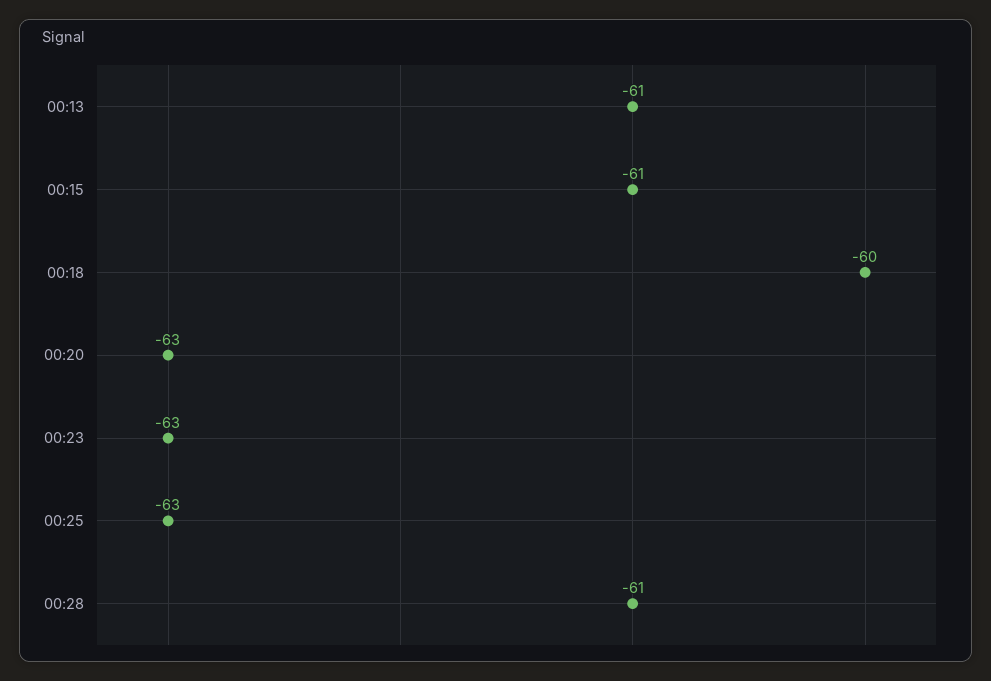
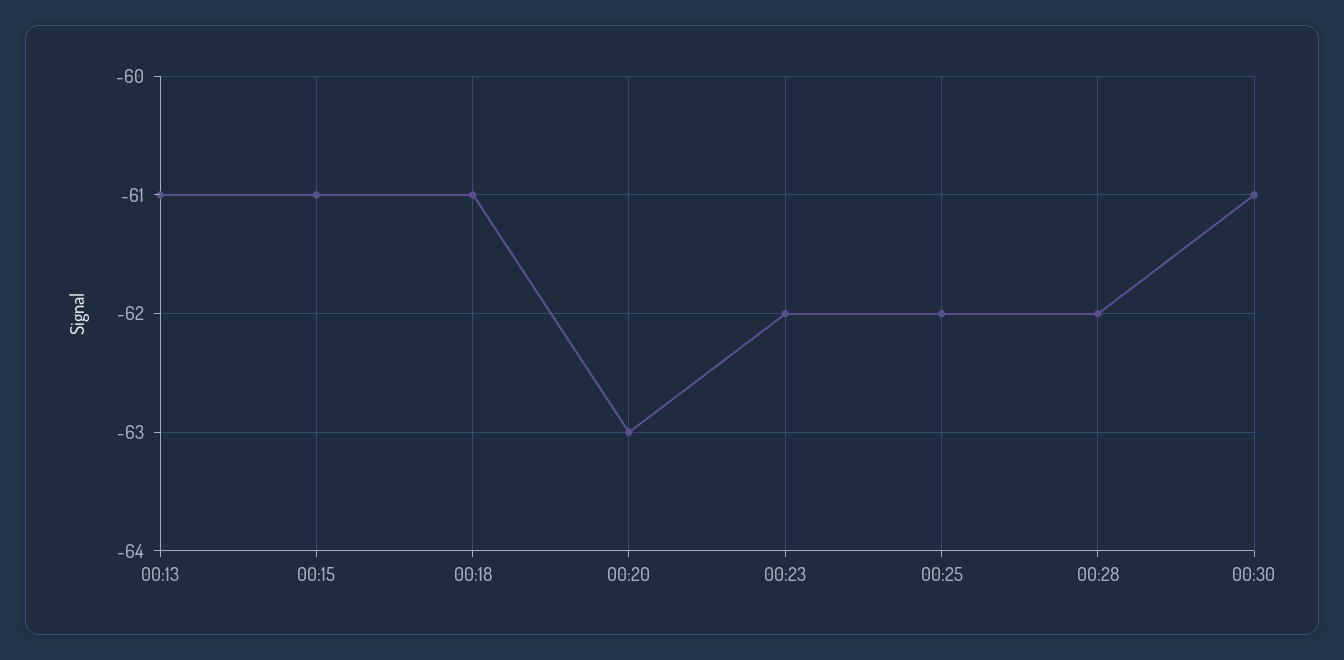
00:18: -60 -> -61
00:23: -63 -> -62
00:25: -63 -> -62
00:28: -61 -> -62
00:30: none -> -61

